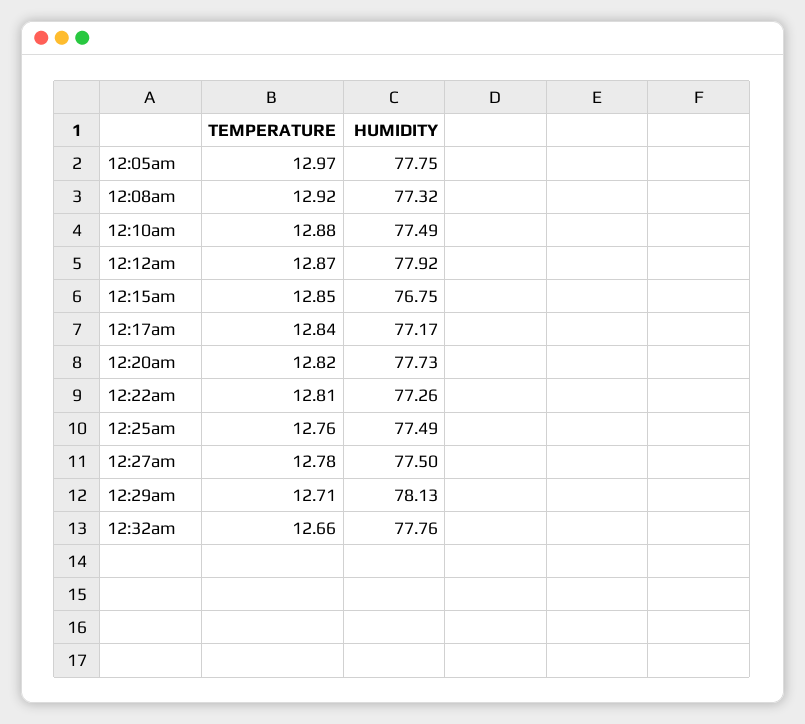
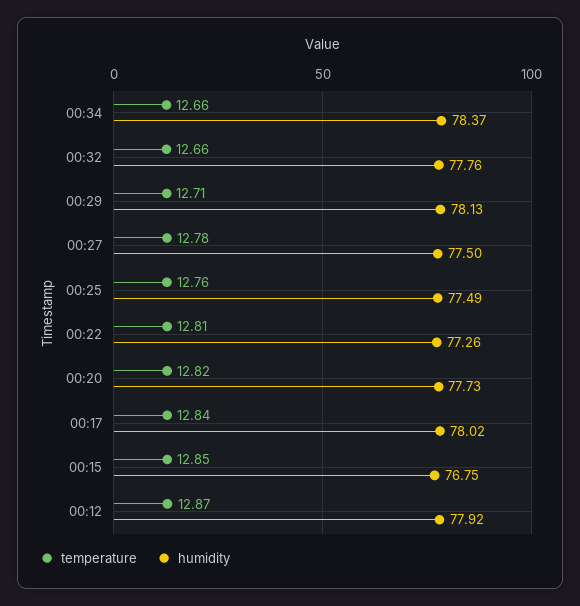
TEMPERATURE, 12:05am: 12.97 -> none
HUMIDITY, 12:05am: 77.75 -> none
TEMPERATURE, 12:08am: 12.92 -> none
HUMIDITY, 12:08am: 77.32 -> none
TEMPERATURE, 12:10am: 12.88 -> none
HUMIDITY, 12:10am: 77.49 -> none
HUMIDITY, 12:17am: 77.17 -> 78.02
TEMPERATURE, 00:34: none -> 12.66
HUMIDITY, 00:34: none -> 78.37

